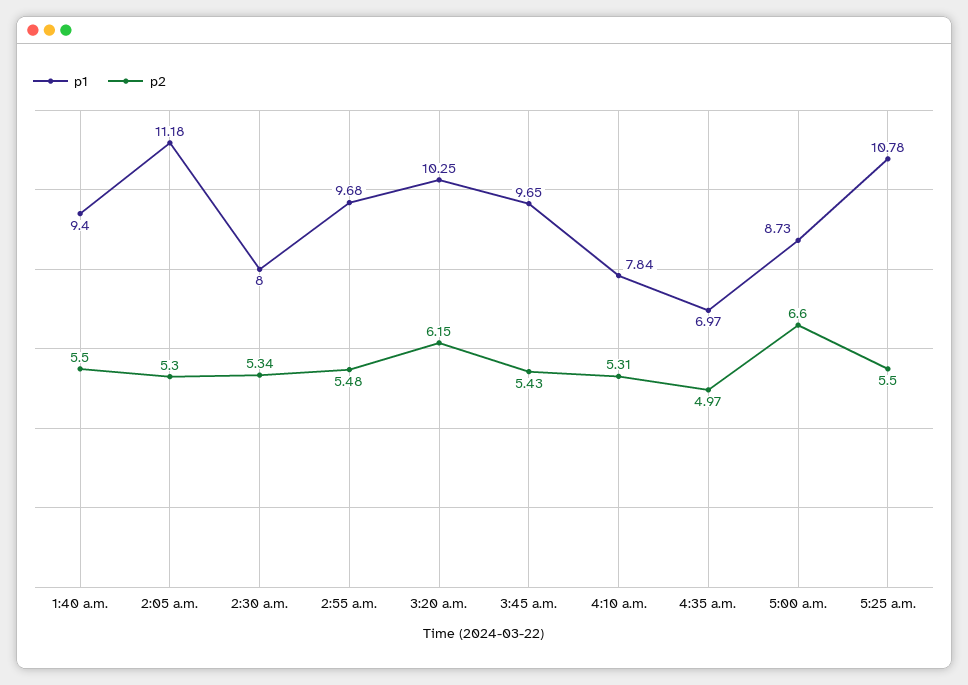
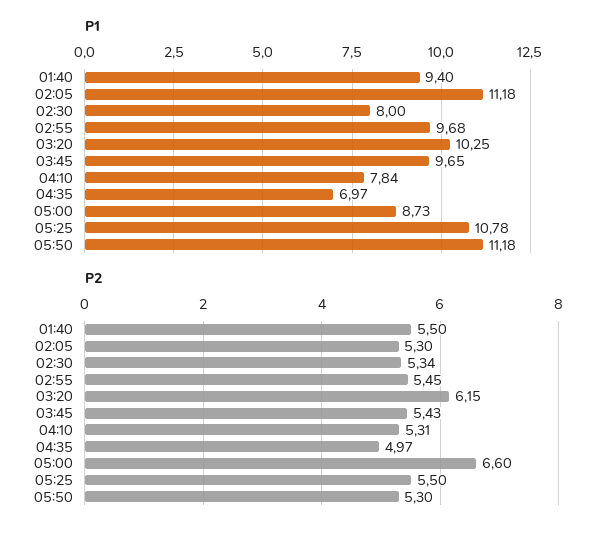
p2, 2:55 a.m.: 5.48 -> 5.45
p1, 05:50: none -> 11.18
p2, 05:50: none -> 5.3

